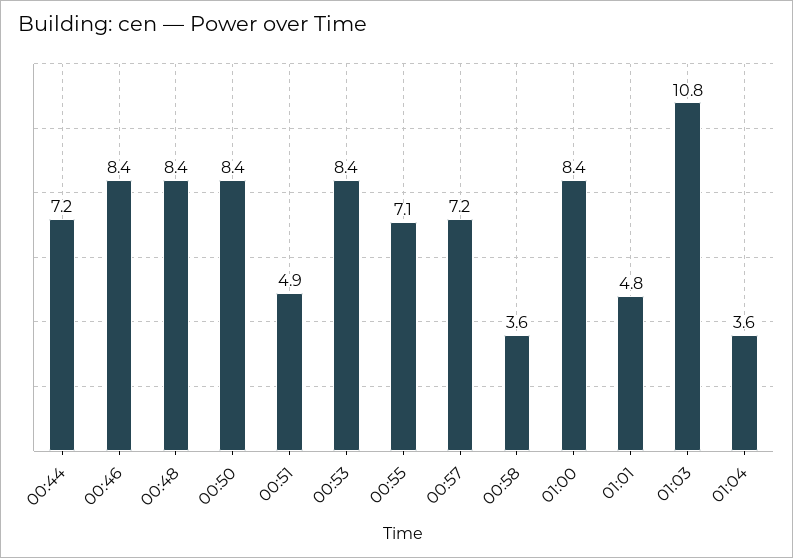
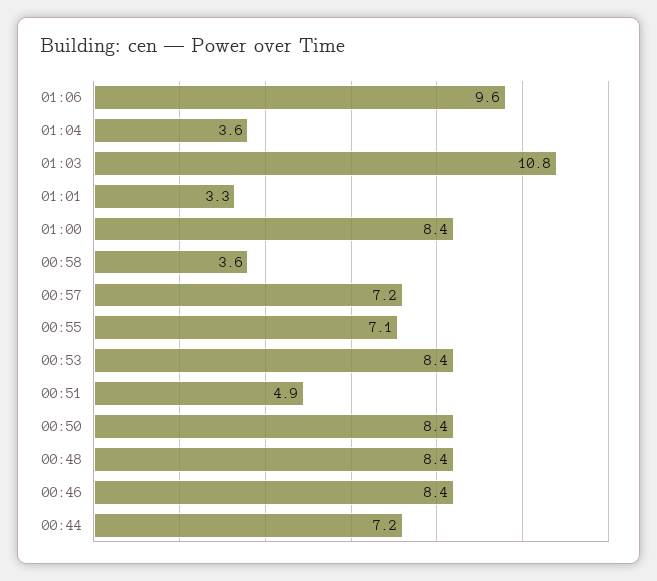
01:01: 4.8 -> 3.3
01:06: none -> 9.6

